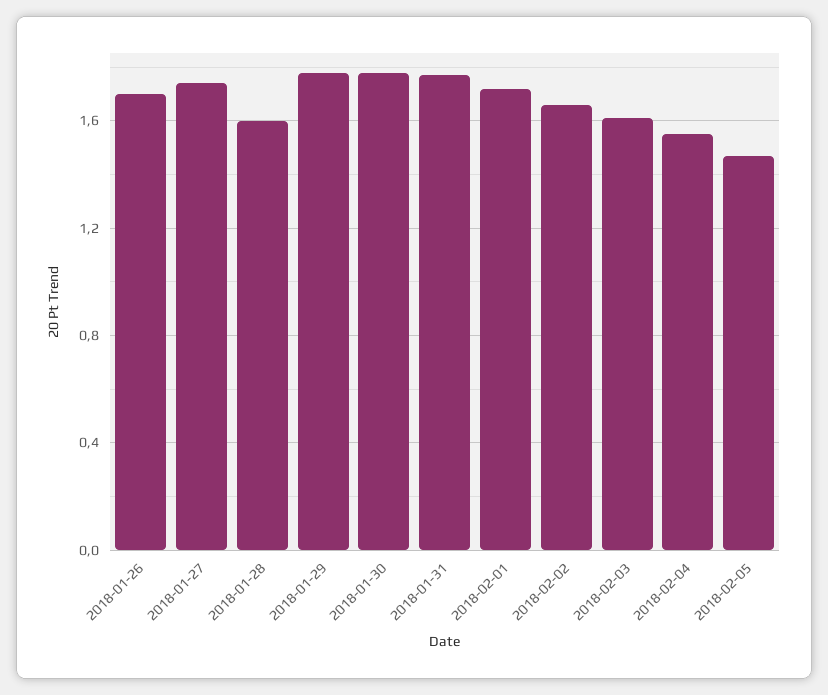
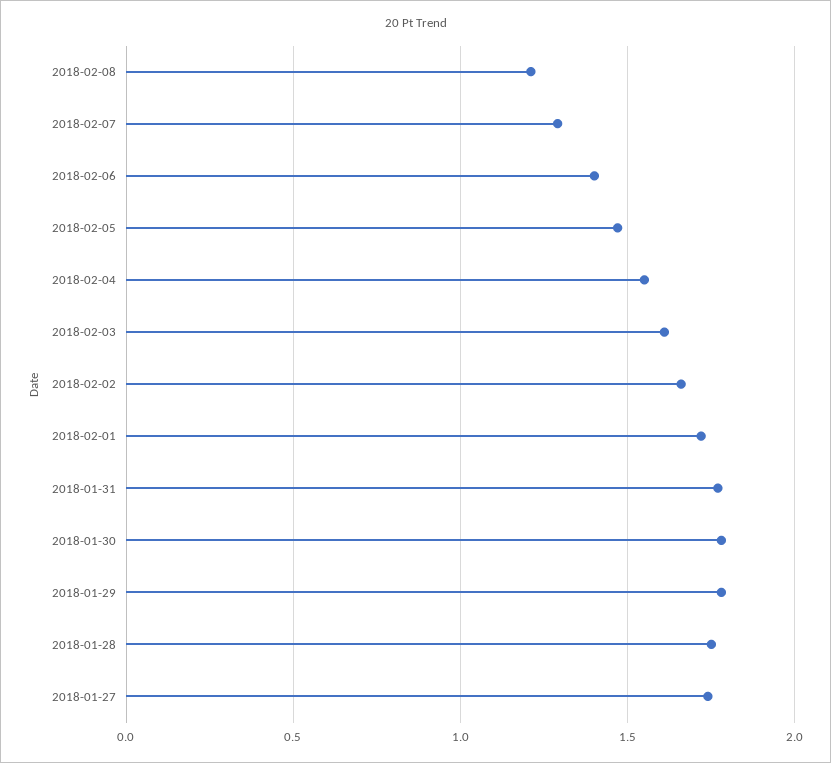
2018-01-26: 1.7 -> none
2018-01-28: 1.6 -> 1.75
2018-02-08: none -> 1.2
2018-02-07: none -> 1.3
2018-02-06: none -> 1.4

